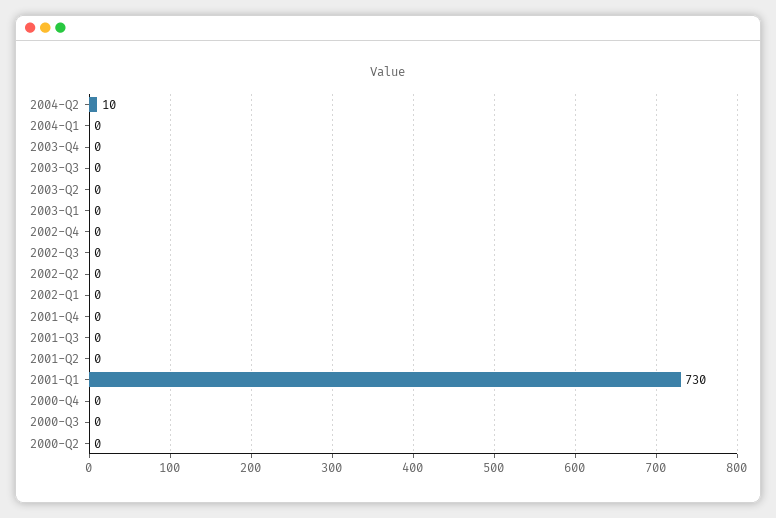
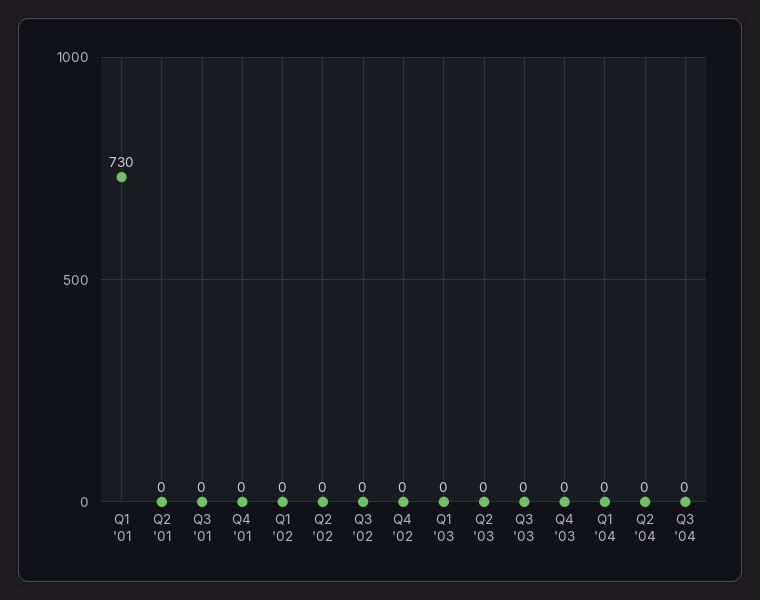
2004-Q2: 10 -> 0
2000-Q4: 0 -> none
2000-Q3: 0 -> none
2000-Q2: 0 -> none
Q3 '04: none -> 0

